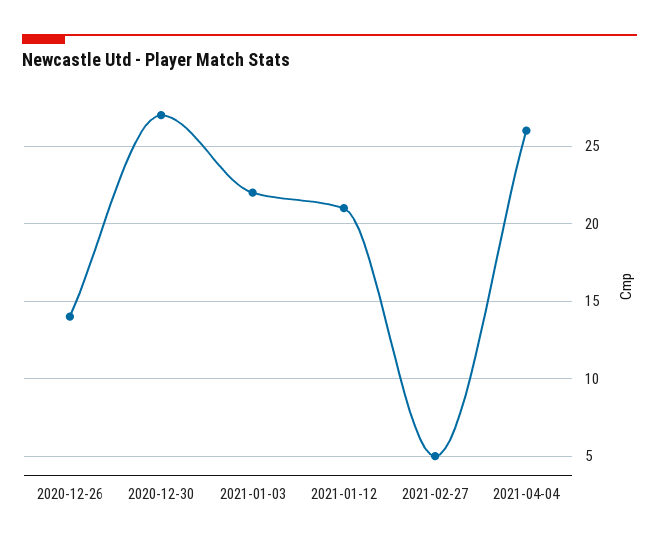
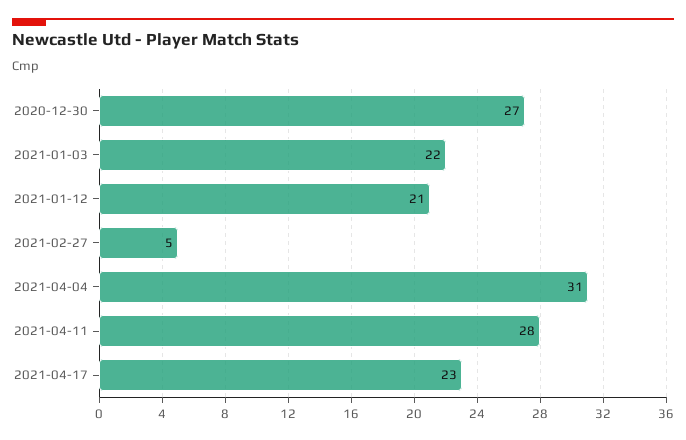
2020-12-26: 14 -> none
2021-04-04: 26 -> 31
2021-04-11: none -> 28
2021-04-17: none -> 23

